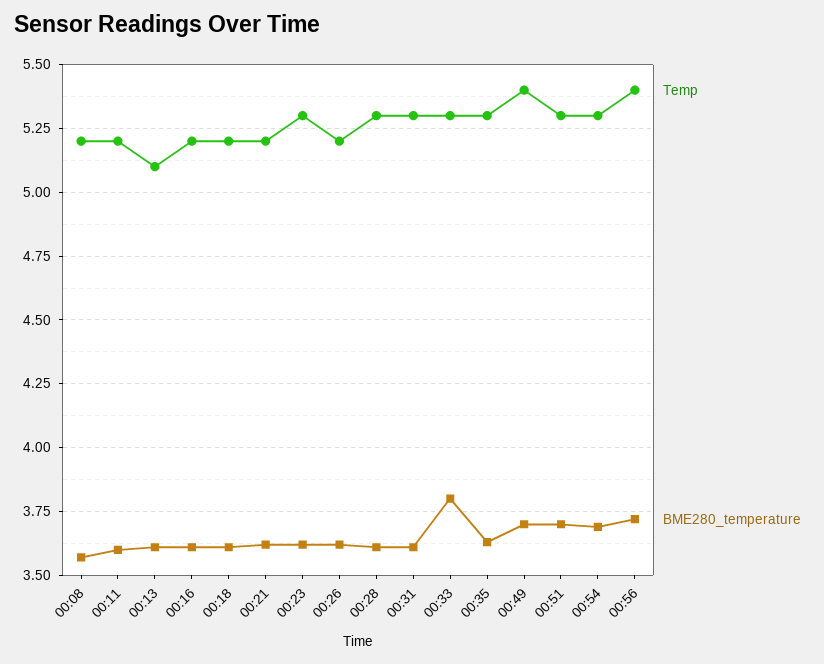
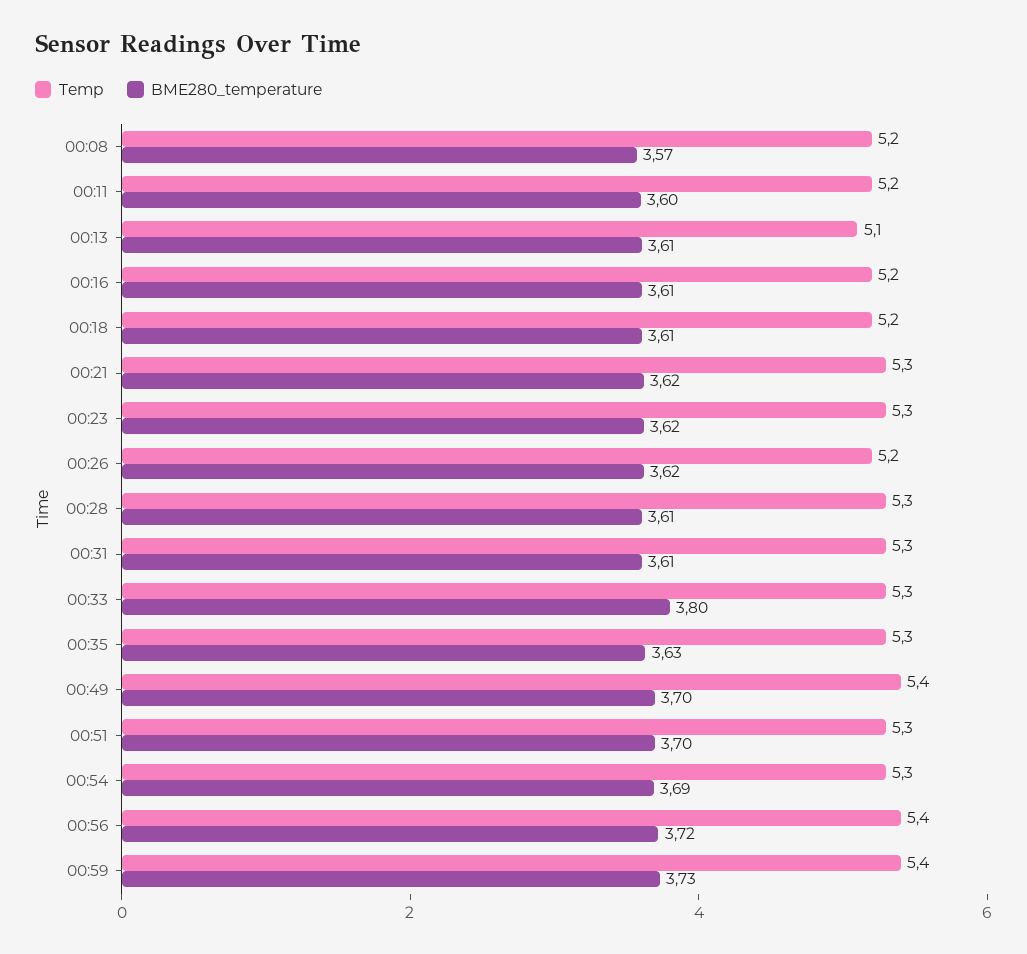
Temp, 00:21: 5.2 -> 5.3
Temp, 00:59: none -> 5.4
BME280_temperature, 00:59: none -> 3.73

